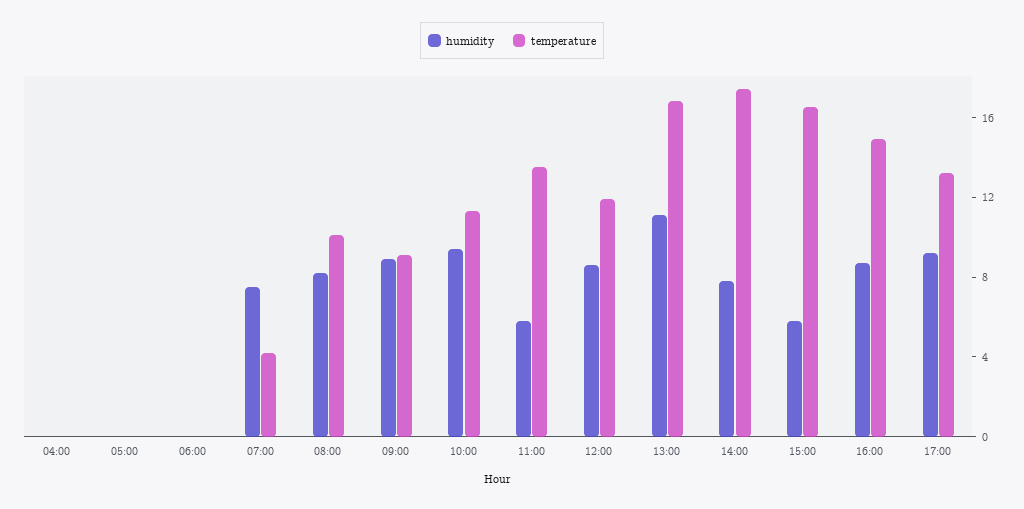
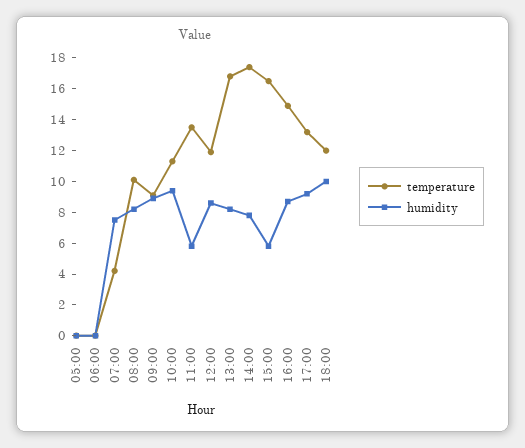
humidity, 04:00: 0 -> none
temperature, 04:00: 0 -> none
humidity, 13:00: 11 -> 8
temperature, 18:00: none -> 12
humidity, 18:00: none -> 10

